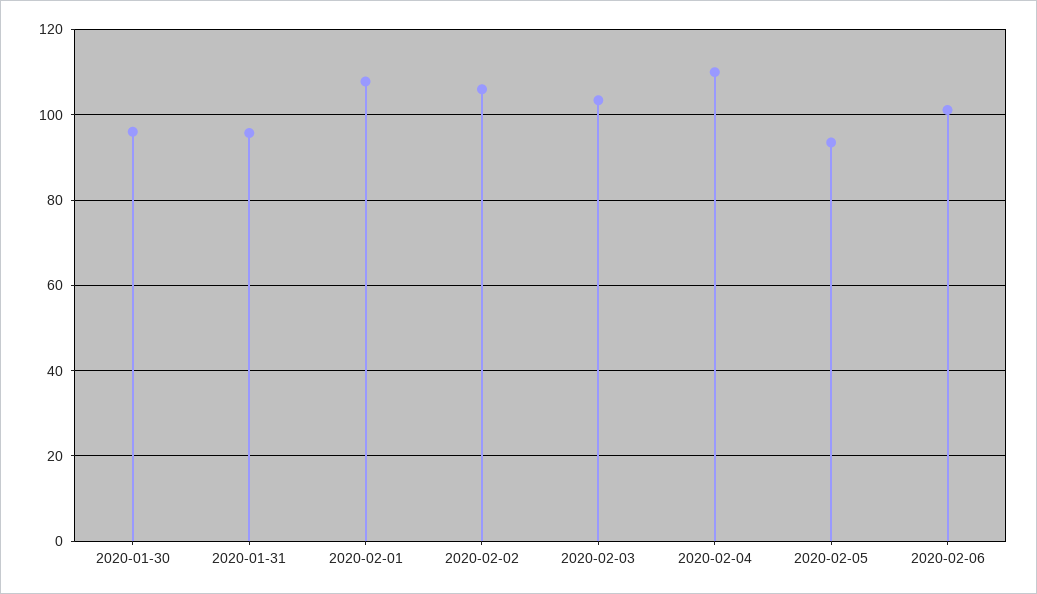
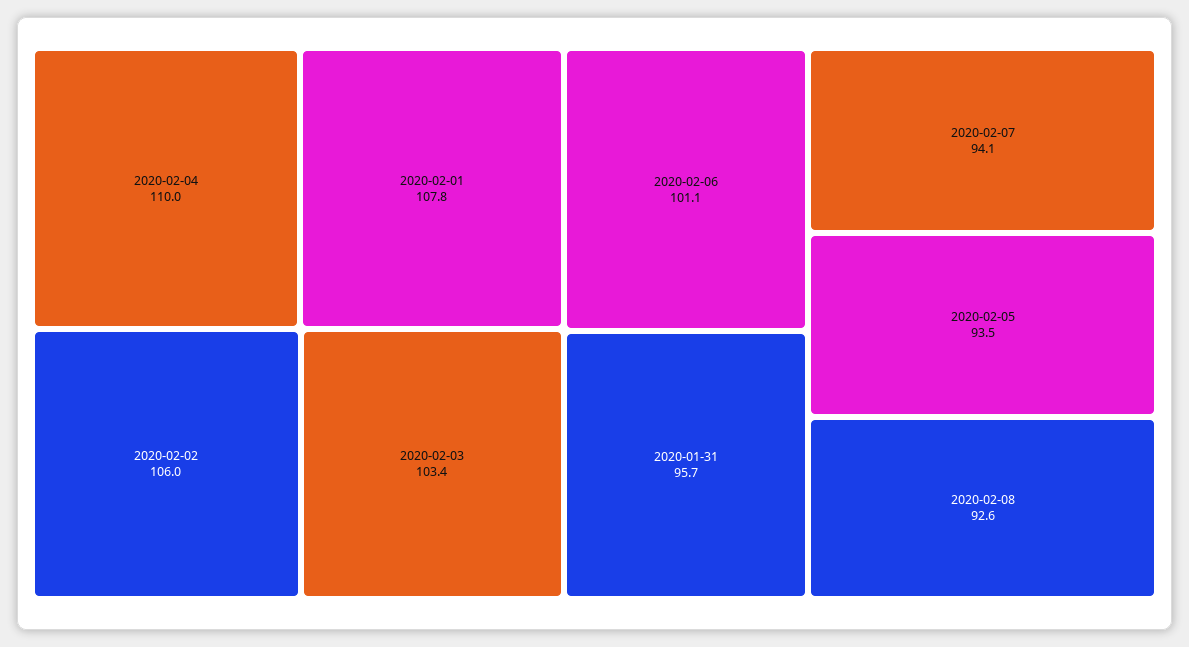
2020-01-30: 96 -> none
2020-02-07: none -> 94.1
2020-02-08: none -> 92.6

